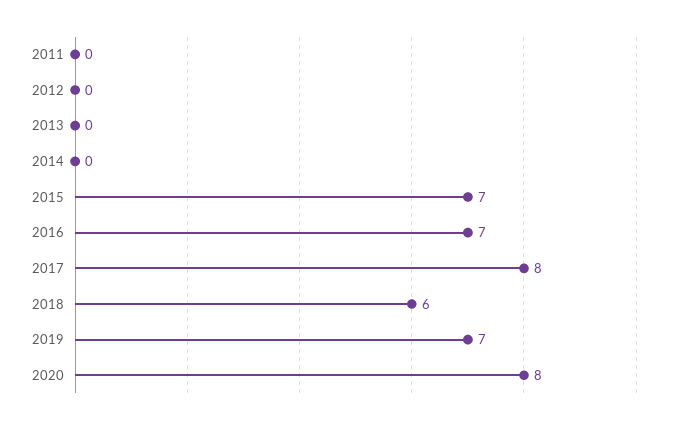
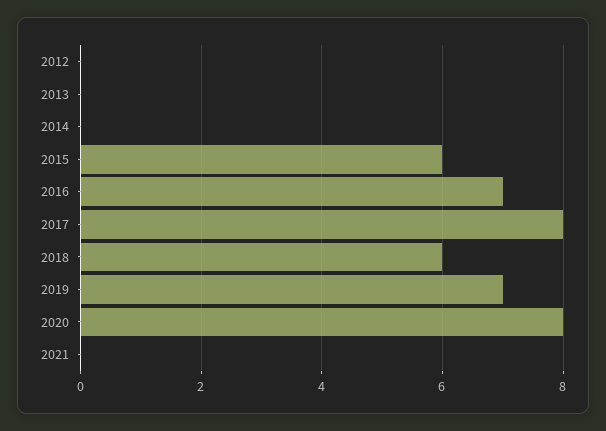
2011: 0 -> none
2015: 7 -> 6
2021: none -> 0

